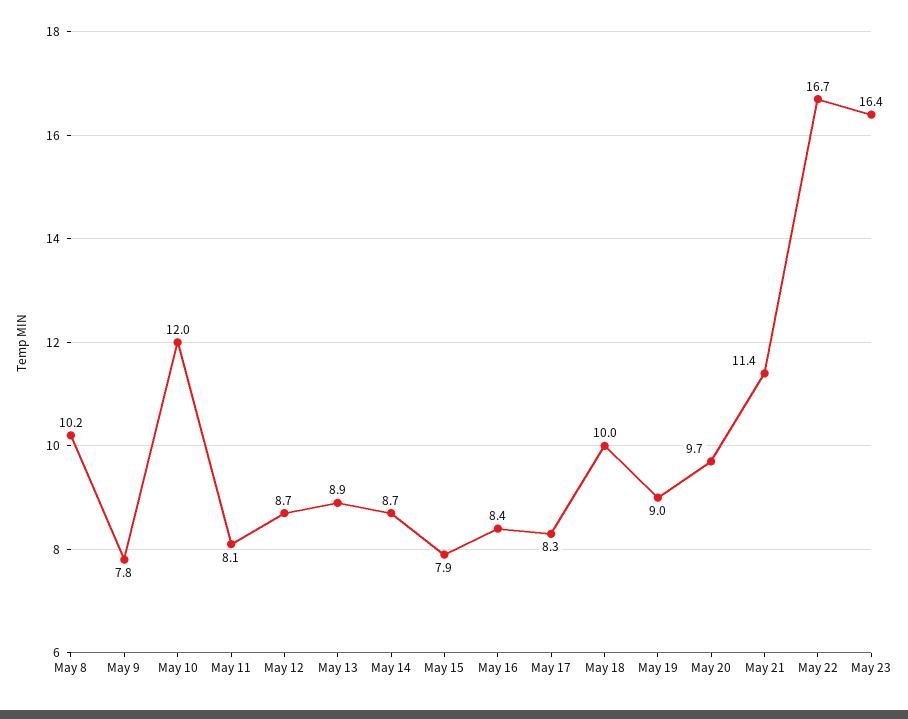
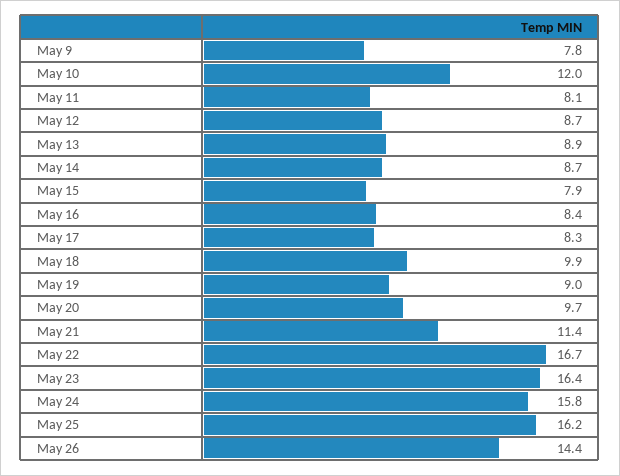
May 8: 10.2 -> none
May 18: 10 -> 9.9
May 24: none -> 15.8
May 25: none -> 16.2
May 26: none -> 14.4

